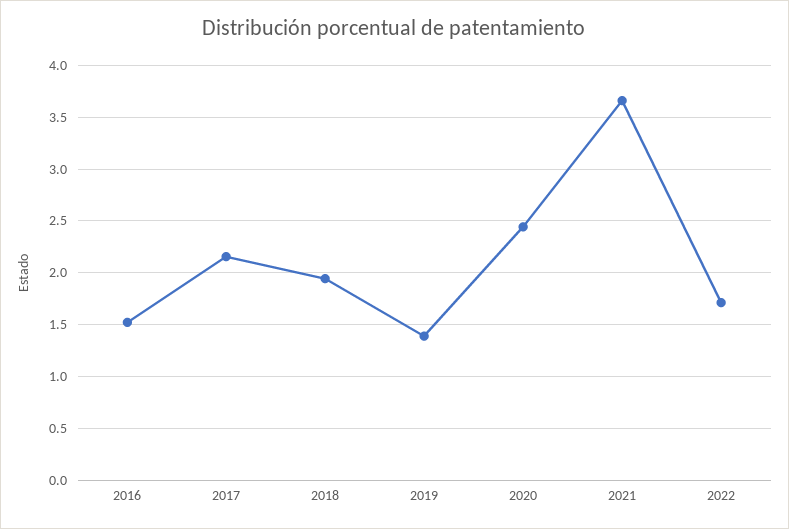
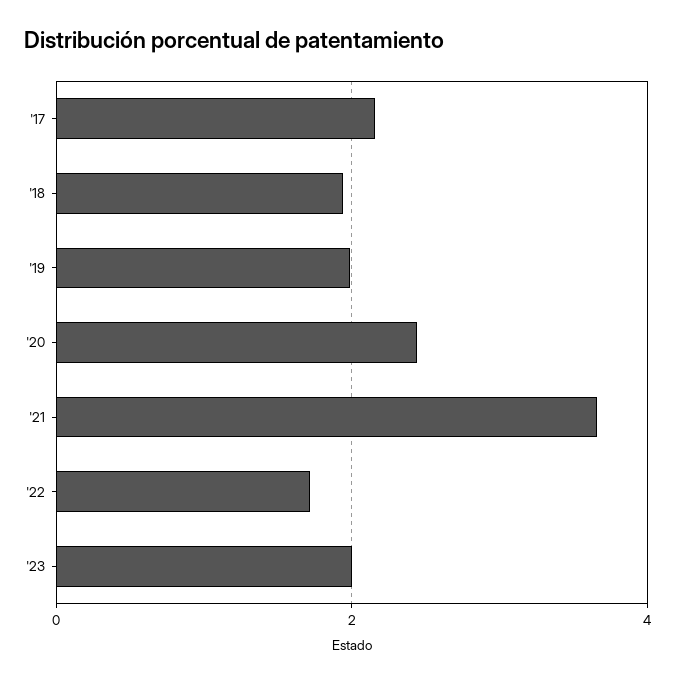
2016: 1.5 -> none
2019: 1.4 -> 2
'23: none -> 2

